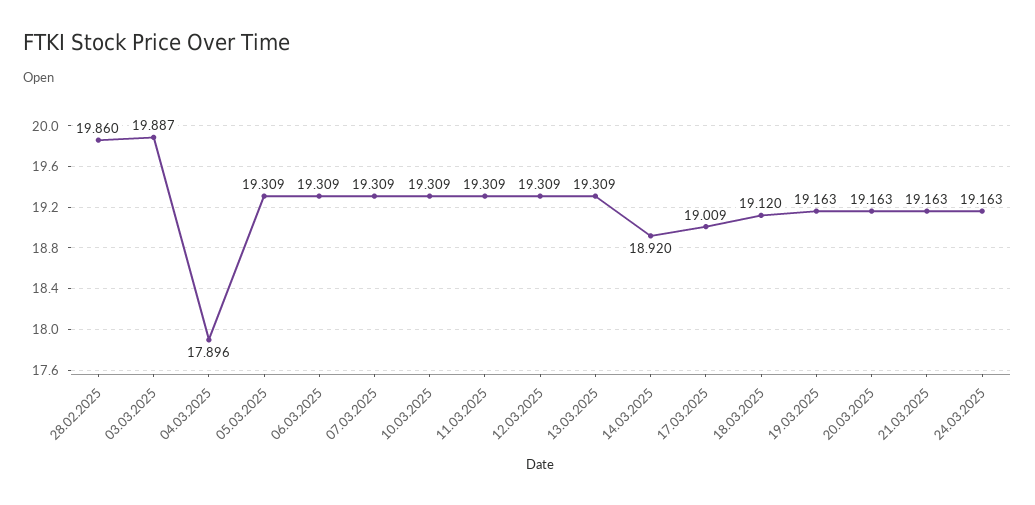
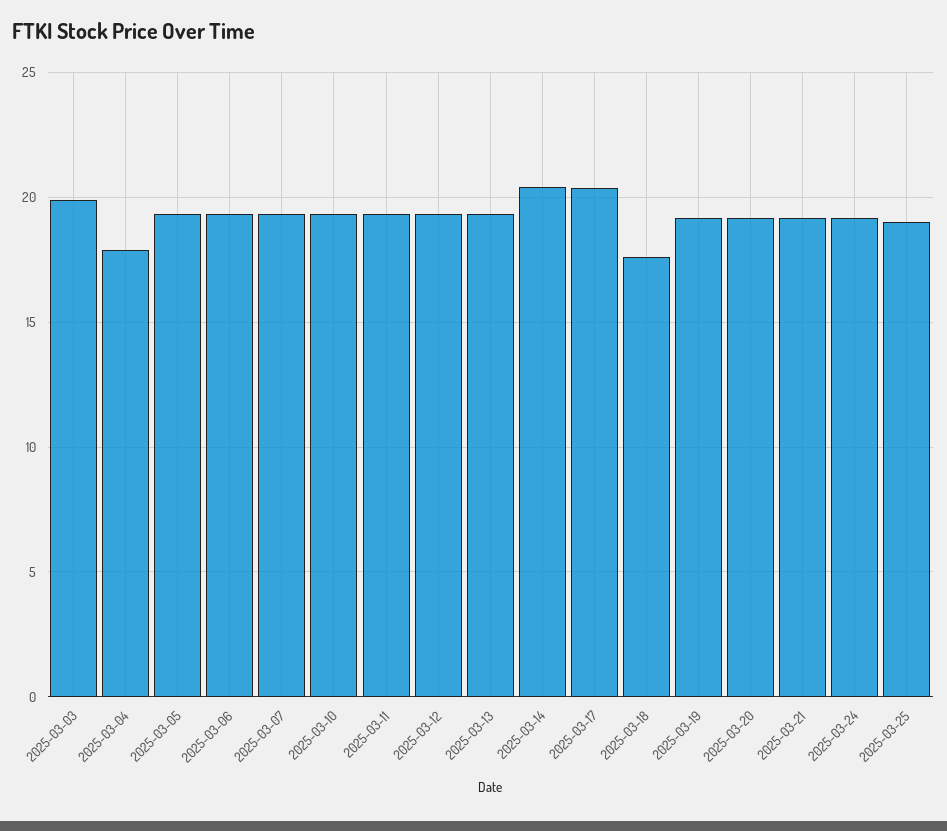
28.02.2025: 19.86 -> none
14.03.2025: 18.92 -> 20.5
17.03.2025: 19.009 -> 20.5
18.03.2025: 19.12 -> 17.5
2025-03-25: none -> 19

